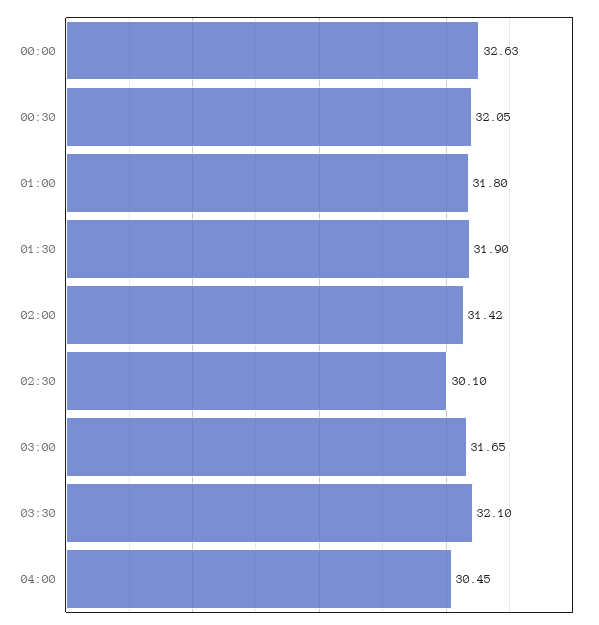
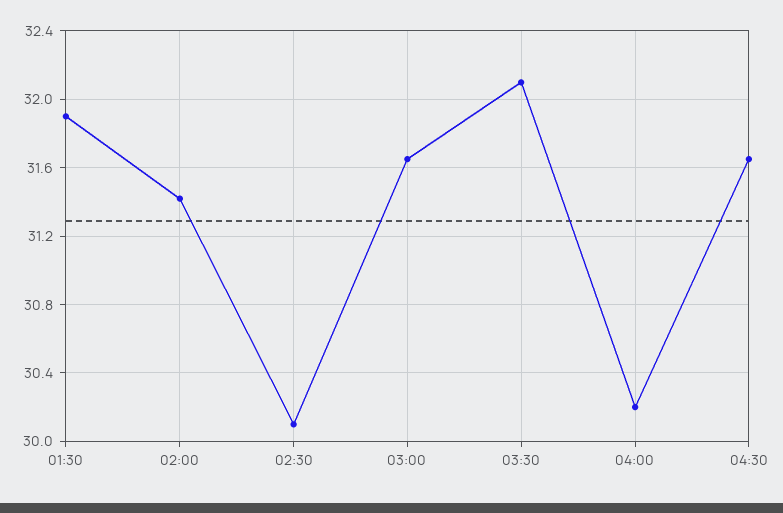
00:00: 32.63 -> none
00:30: 32.05 -> none
01:00: 31.8 -> none
04:00: 30.45 -> 30.2
04:30: none -> 31.65

